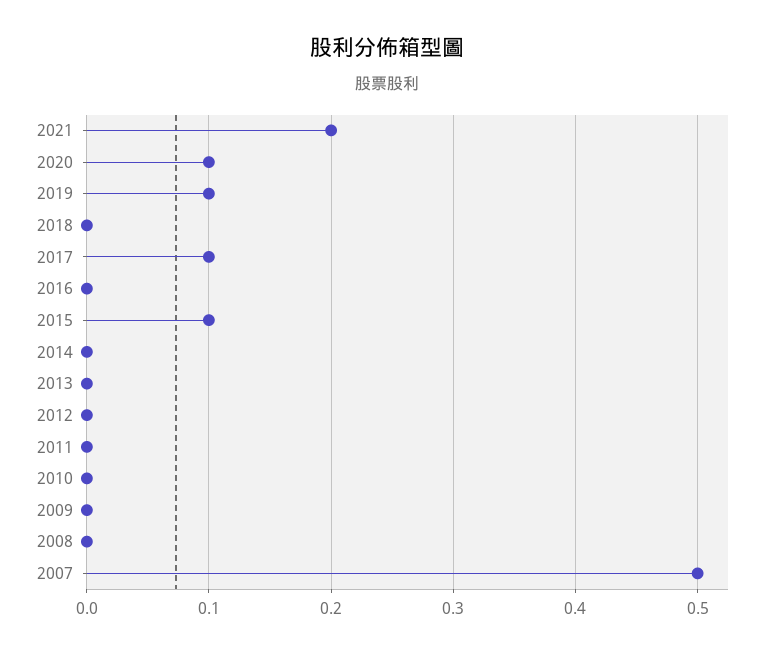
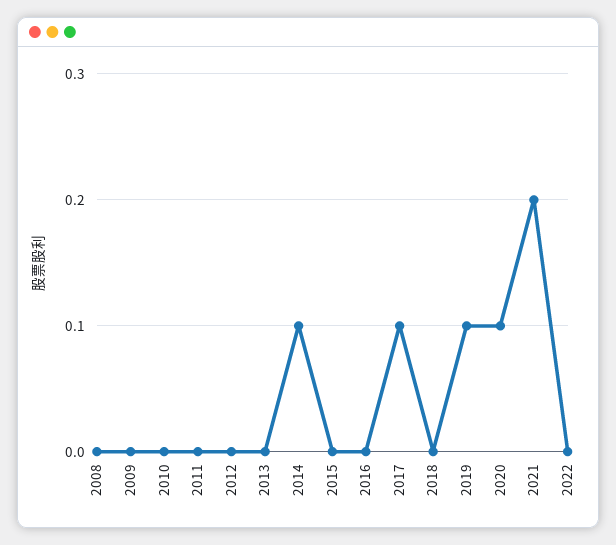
2015: 0.1 -> 0
2014: 0 -> 0.1
2007: 0.5 -> none
2022: none -> 0

